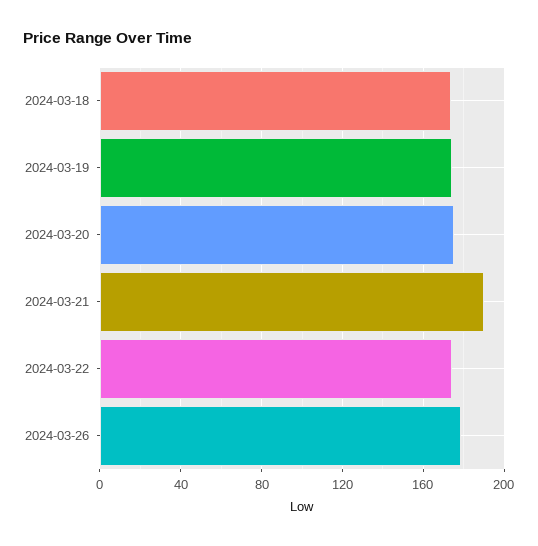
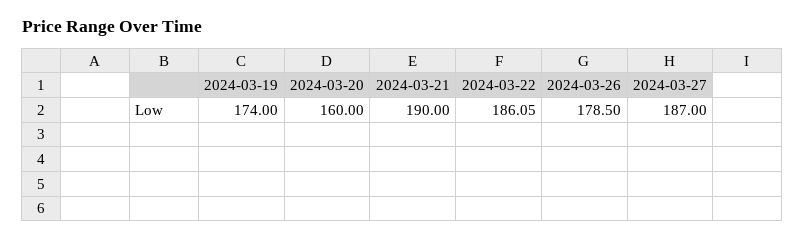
2024-03-18: 175 -> none
2024-03-20: 175 -> 160
2024-03-22: 175 -> 186.05
2024-03-27: none -> 187

